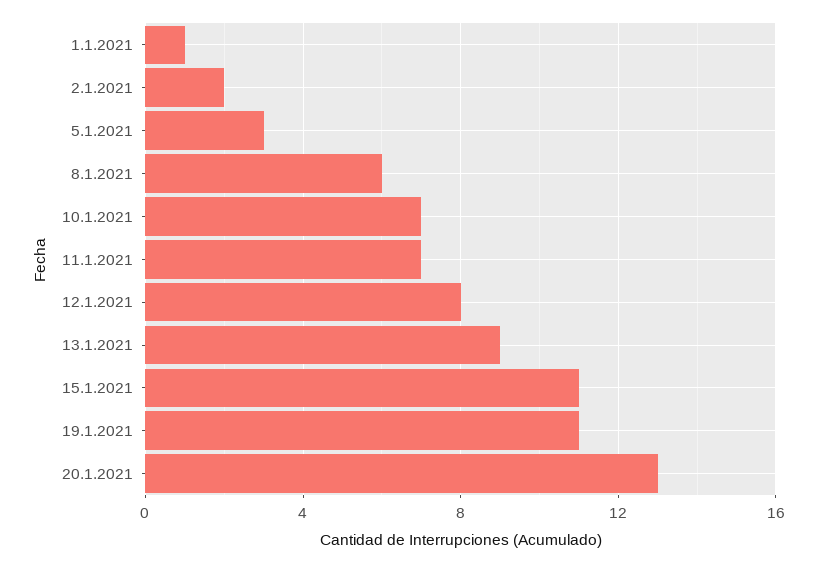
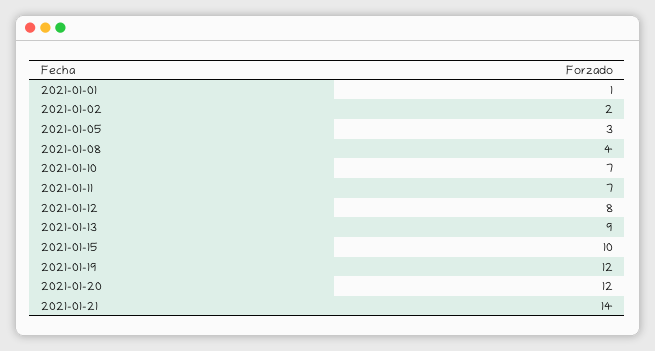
8.1.2021: 6 -> 4
15.1.2021: 11 -> 10
19.1.2021: 11 -> 12
20.1.2021: 13 -> 12
2021-01-21: none -> 14

